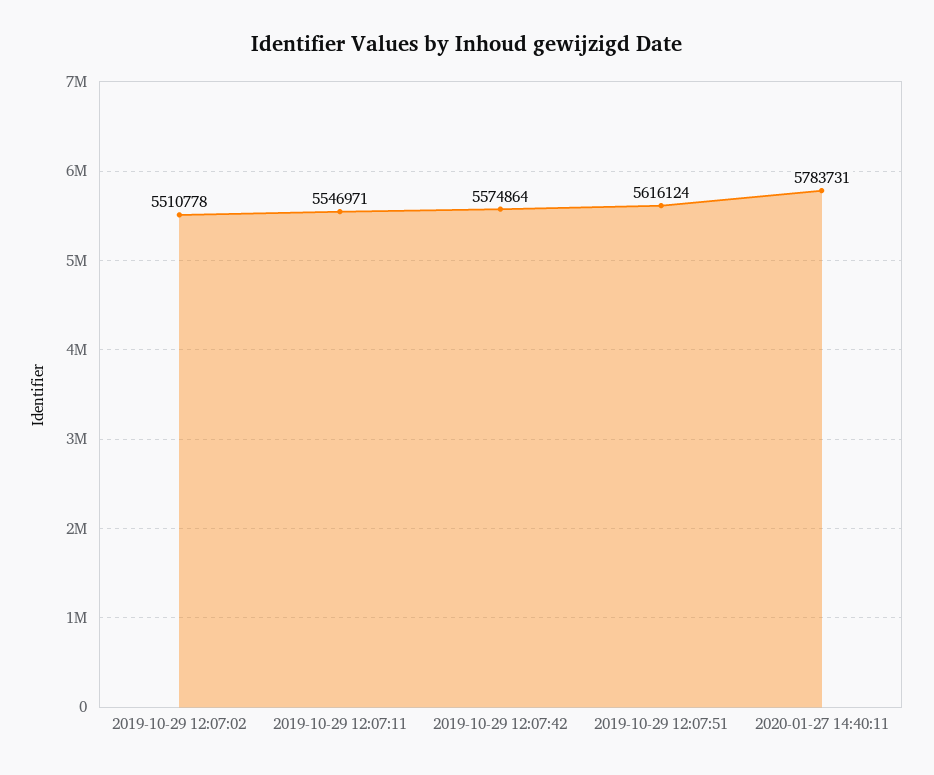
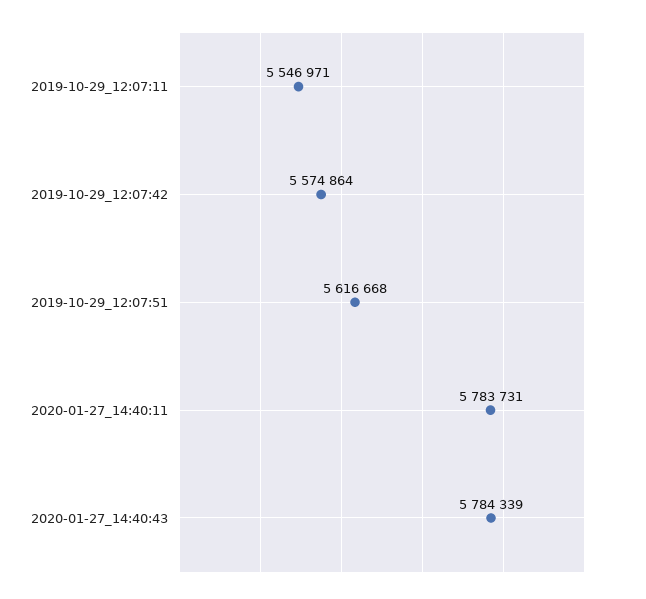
2019-10-29 12:07:02: 5510778 -> none
2019-10-29 12:07:51: 5616124 -> 5616668
2020-01-27_14:40:43: none -> 5784339

